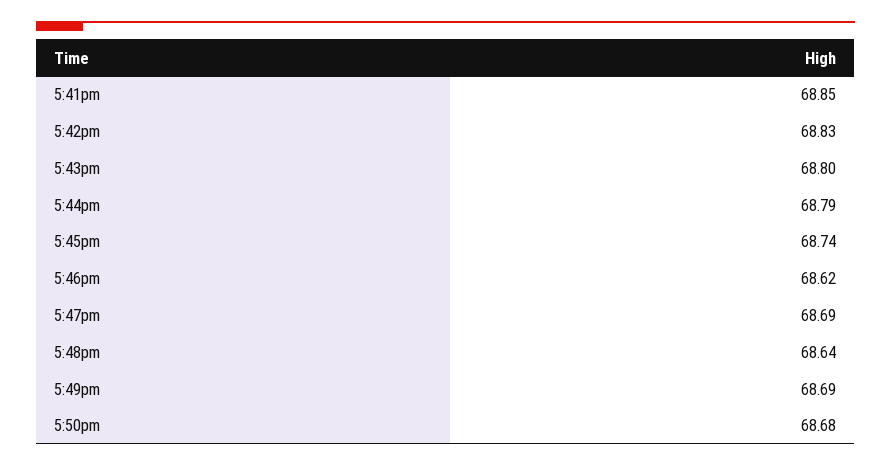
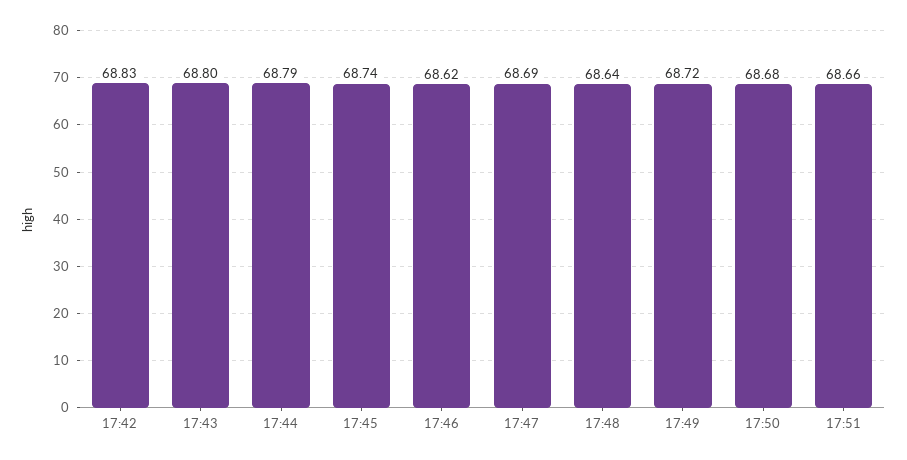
5:41pm: 68.85 -> none
5:49pm: 68.69 -> 68.72
17:51: none -> 68.66

